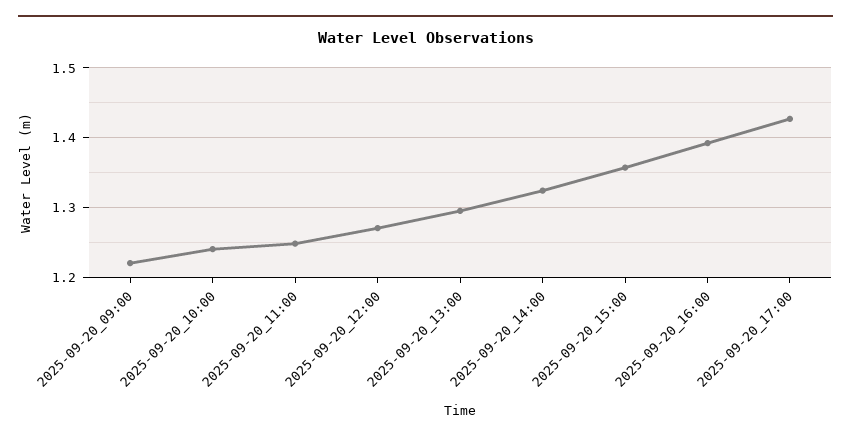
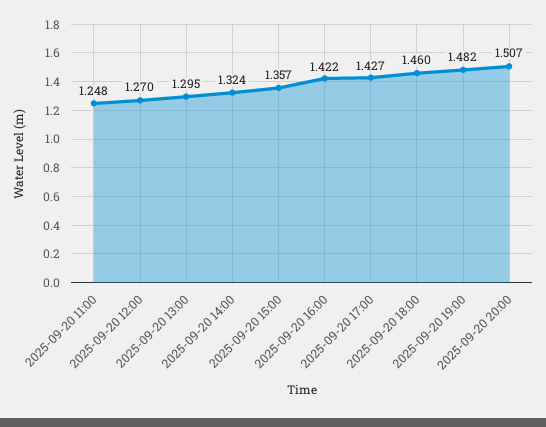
2025-09-20_09:00: 1.22 -> none
2025-09-20_10:00: 1.24 -> none
2025-09-20_16:00: 1.39 -> 1.422
2025-09-20 18:00: none -> 1.46
2025-09-20 19:00: none -> 1.482
2025-09-20 20:00: none -> 1.507

